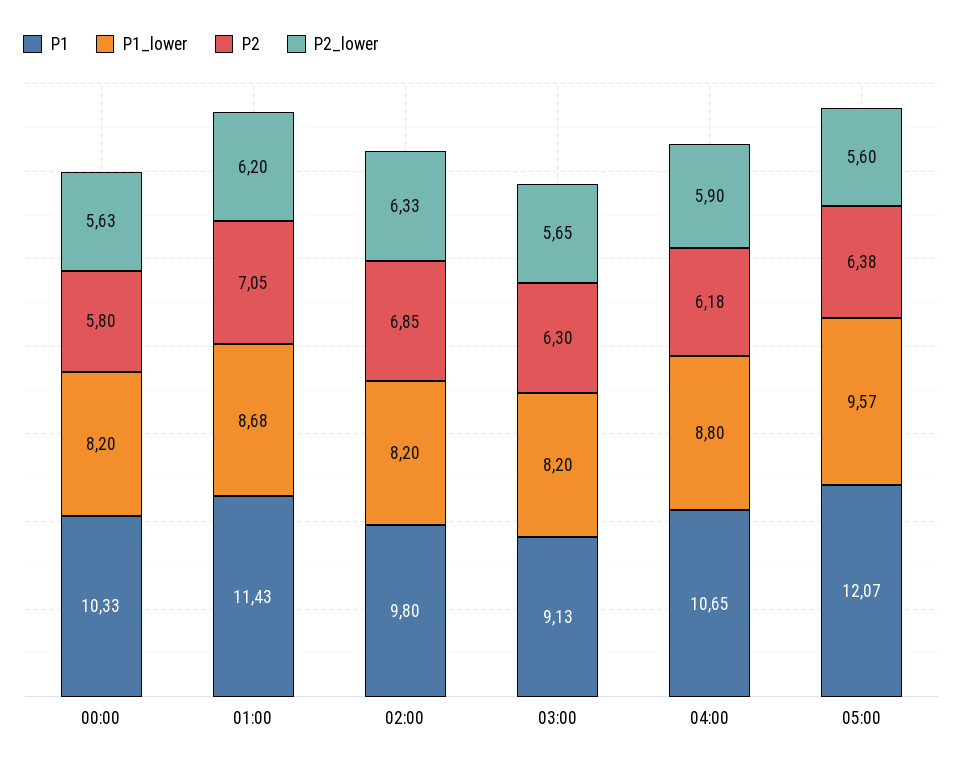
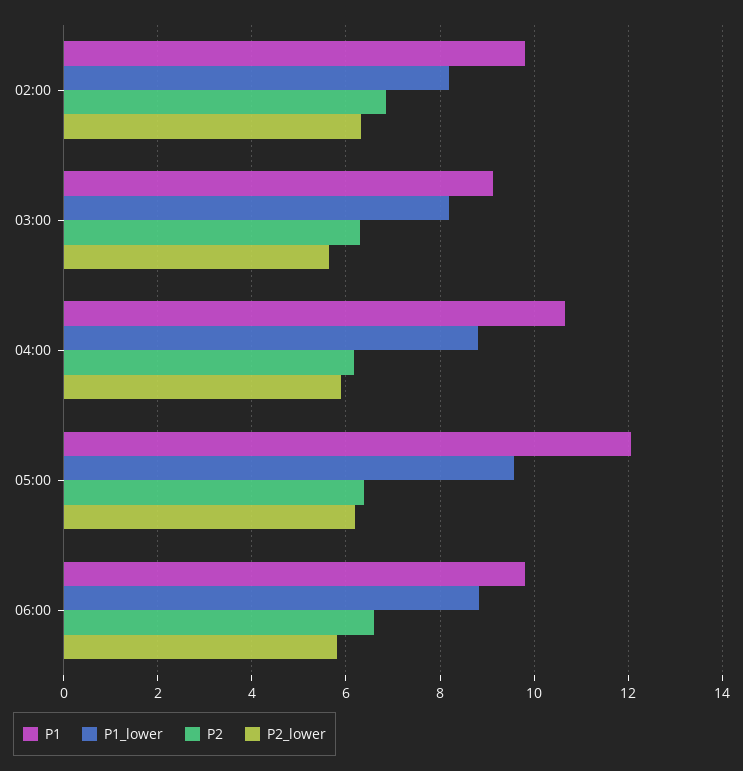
P1, 00:00: 10.33 -> none
P1_lower, 00:00: 8.2 -> none
P2, 00:00: 5.8 -> none
P2_lower, 00:00: 5.63 -> none
P1, 01:00: 11.43 -> none
P1_lower, 01:00: 8.68 -> none
P2, 01:00: 7.05 -> none
P2_lower, 01:00: 6.2 -> none
P2_lower, 05:00: 5.6 -> 6.2
P1, 06:00: none -> 9.8
P1_lower, 06:00: none -> 8.8
P2, 06:00: none -> 6.6
P2_lower, 06:00: none -> 5.8

